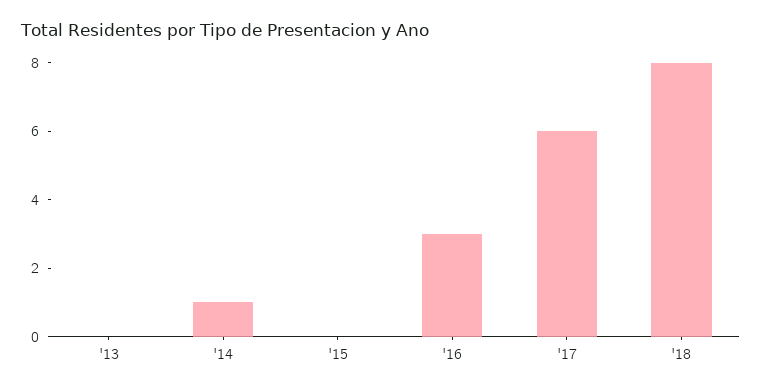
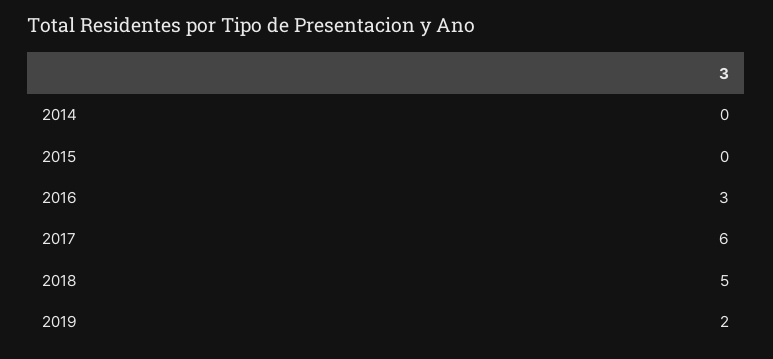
'13: 0 -> none
'14: 1 -> 0
'18: 8 -> 5
2019: none -> 2

